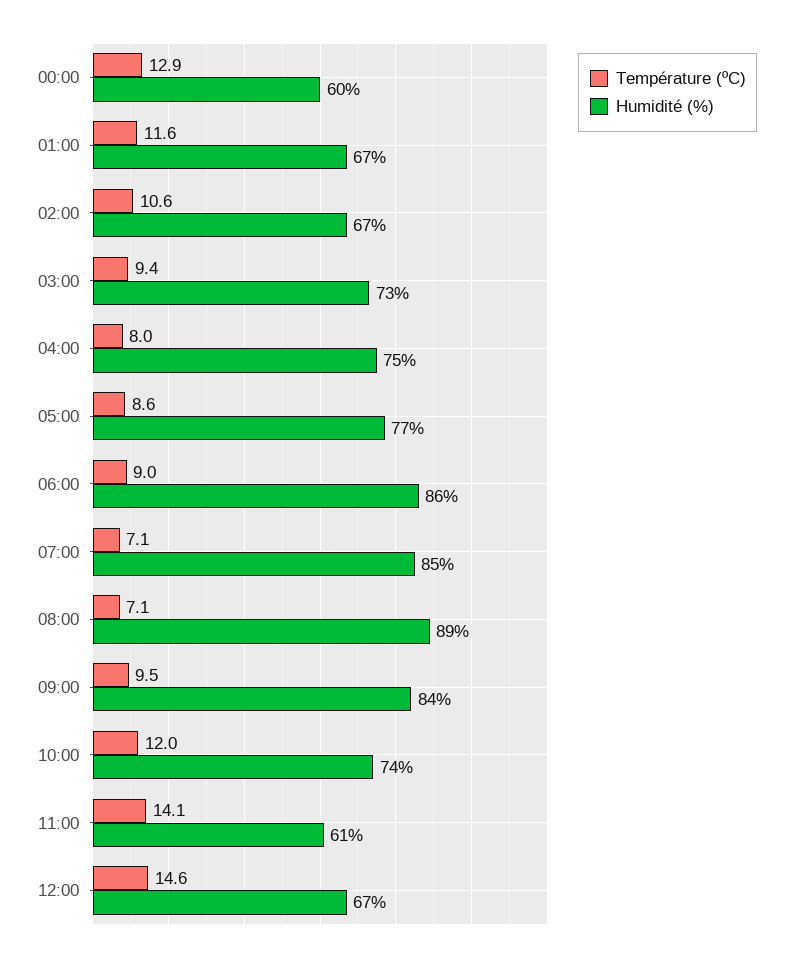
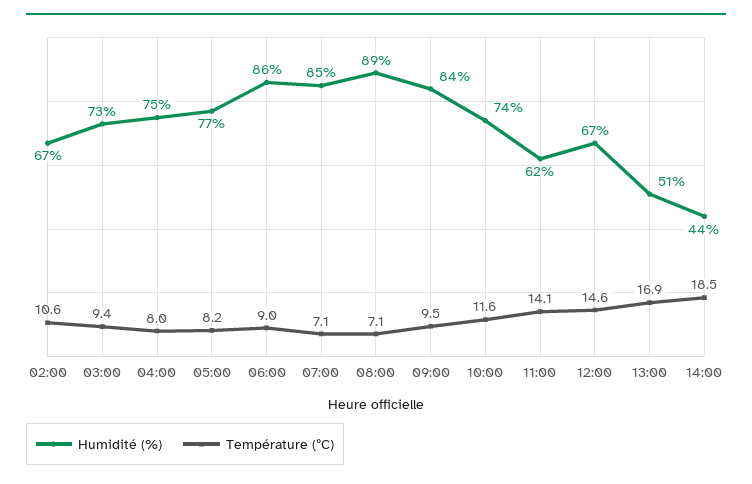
Température (ºC), 00:00: 12.9 -> none
Humidité (%), 00:00: 60 -> none
Température (ºC), 01:00: 11.6 -> none
Humidité (%), 01:00: 67 -> none
Température (ºC), 05:00: 8.6 -> 8.2
Température (ºC), 10:00: 12 -> 11.6
Humidité (%), 11:00: 61 -> 62
Humidité (%), 13:00: none -> 51
Température (ºC), 13:00: none -> 16.9
Humidité (%), 14:00: none -> 44
Température (ºC), 14:00: none -> 18.5

